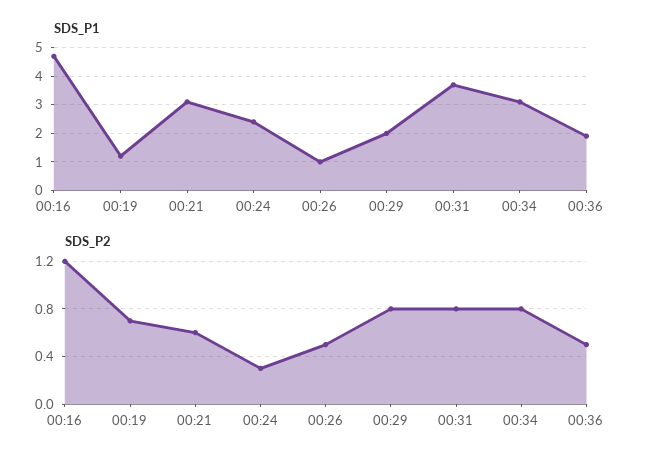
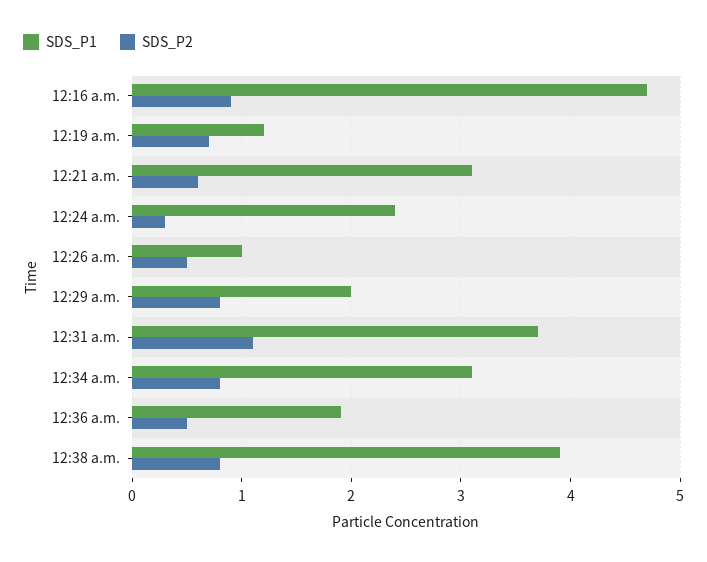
SDS_P2, 00:16: 1.2 -> 0.9
SDS_P2, 00:31: 0.8 -> 1.1
SDS_P1, 12:38 a.m.: none -> 3.9
SDS_P2, 12:38 a.m.: none -> 0.8

